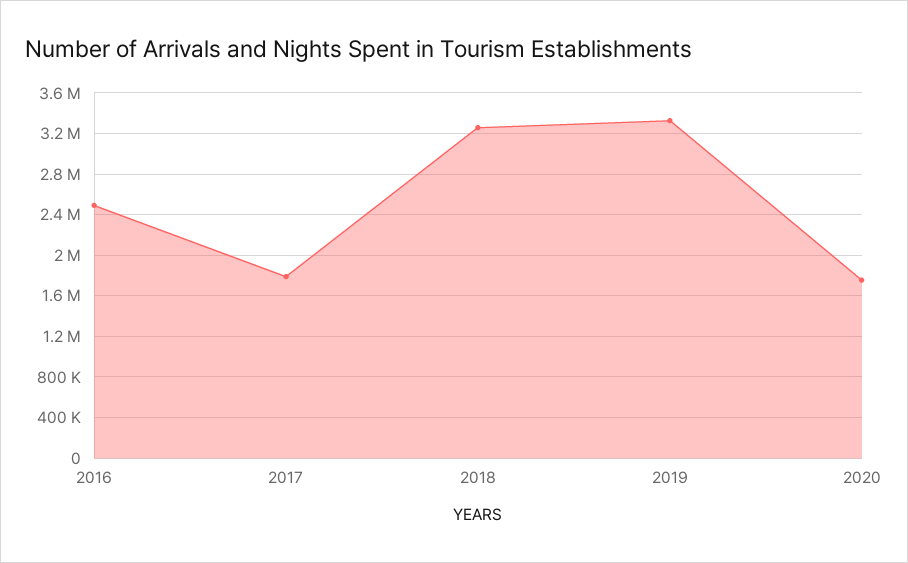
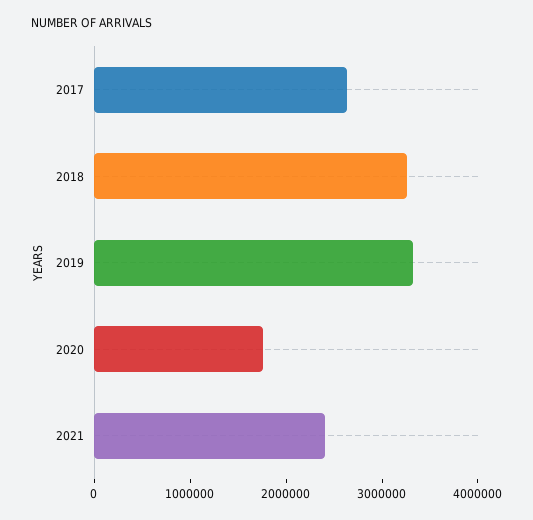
2016: 2500000 -> none
2017: 1800000 -> 2600000
2021: none -> 2400000

